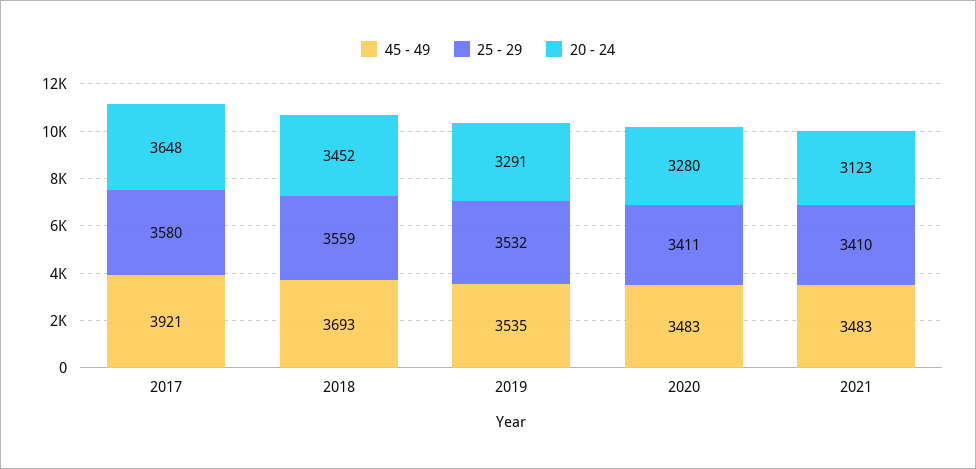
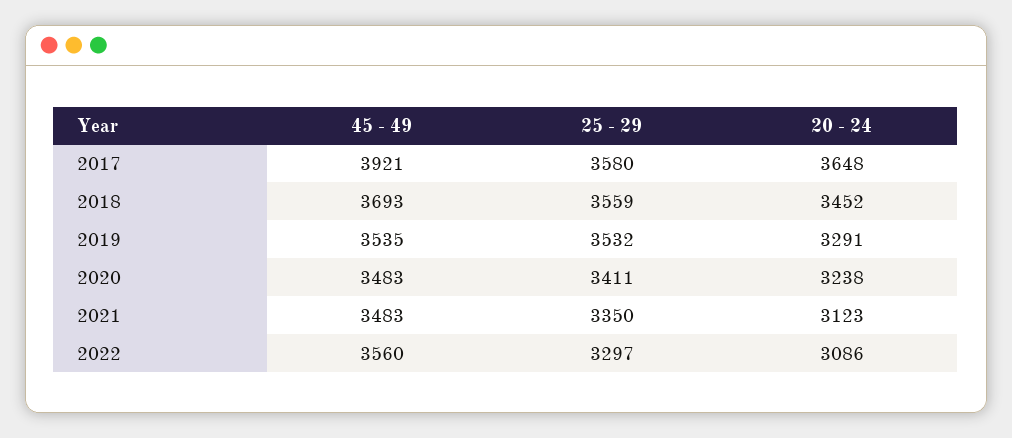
20 - 24, 2020: 3280 -> 3238
25 - 29, 2021: 3410 -> 3350
45 - 49, 2022: none -> 3560
25 - 29, 2022: none -> 3297
20 - 24, 2022: none -> 3086

